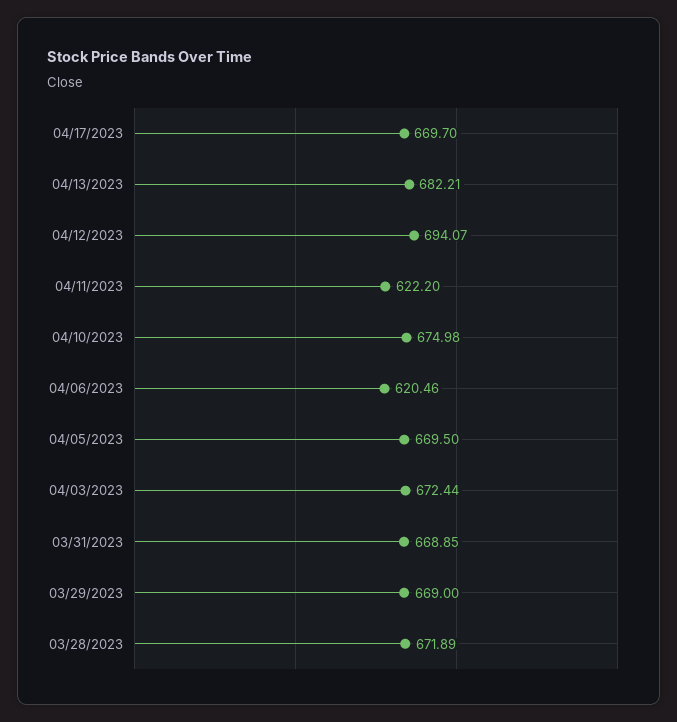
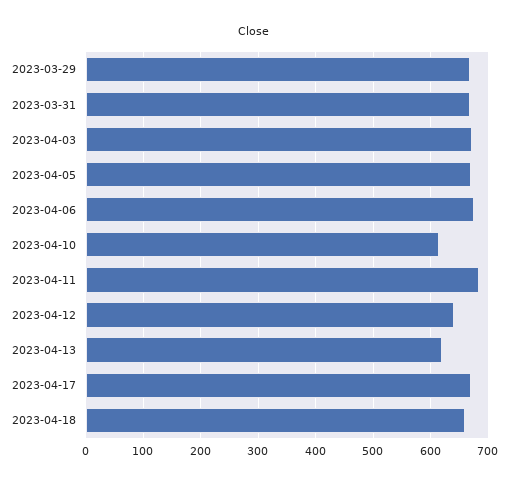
04/13/2023: 682.21 -> 620
04/12/2023: 694.07 -> 640
04/11/2023: 622.2 -> 680
04/10/2023: 674.98 -> 620
04/06/2023: 620.46 -> 680
03/28/2023: 671.89 -> none
2023-04-18: none -> 660

